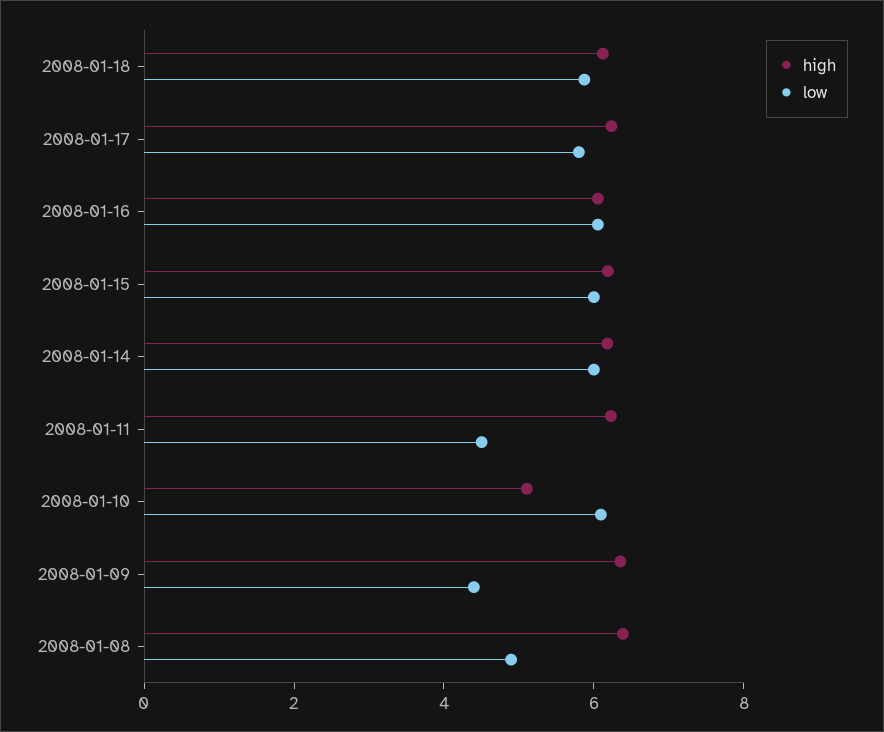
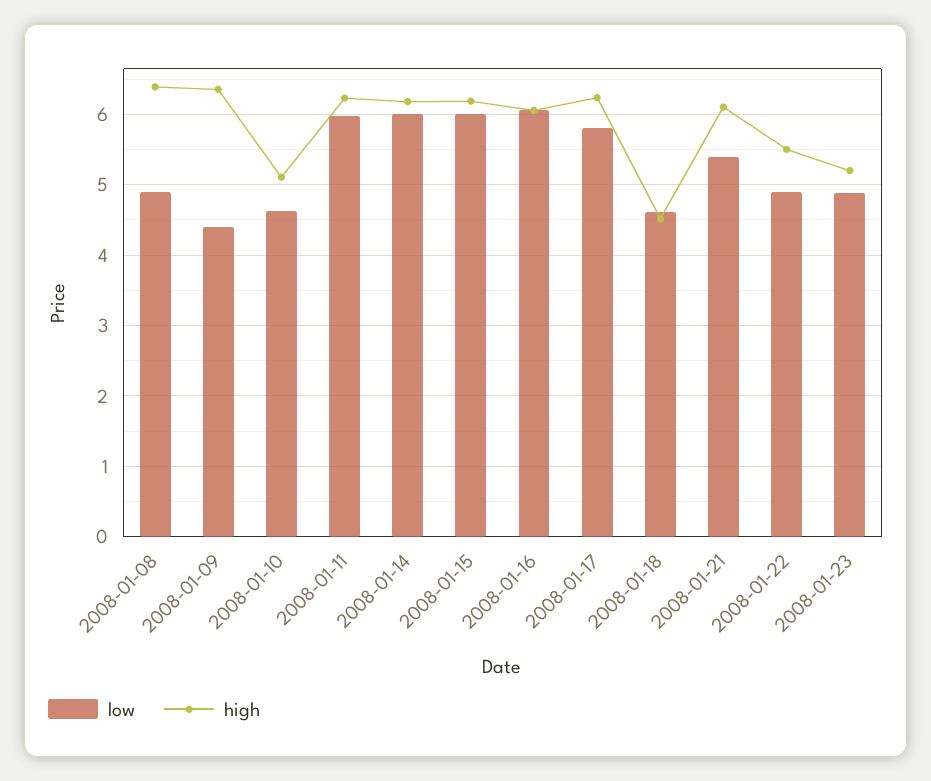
high, 2008-01-18: 6 -> 4.5
low, 2008-01-18: 6 -> 4.6
low, 2008-01-11: 4.5 -> 6
low, 2008-01-10: 6 -> 4.6
low, 2008-01-21: none -> 5.4
high, 2008-01-21: none -> 6.1
low, 2008-01-22: none -> 4.9
high, 2008-01-22: none -> 5.5
low, 2008-01-23: none -> 4.9
high, 2008-01-23: none -> 5.2

